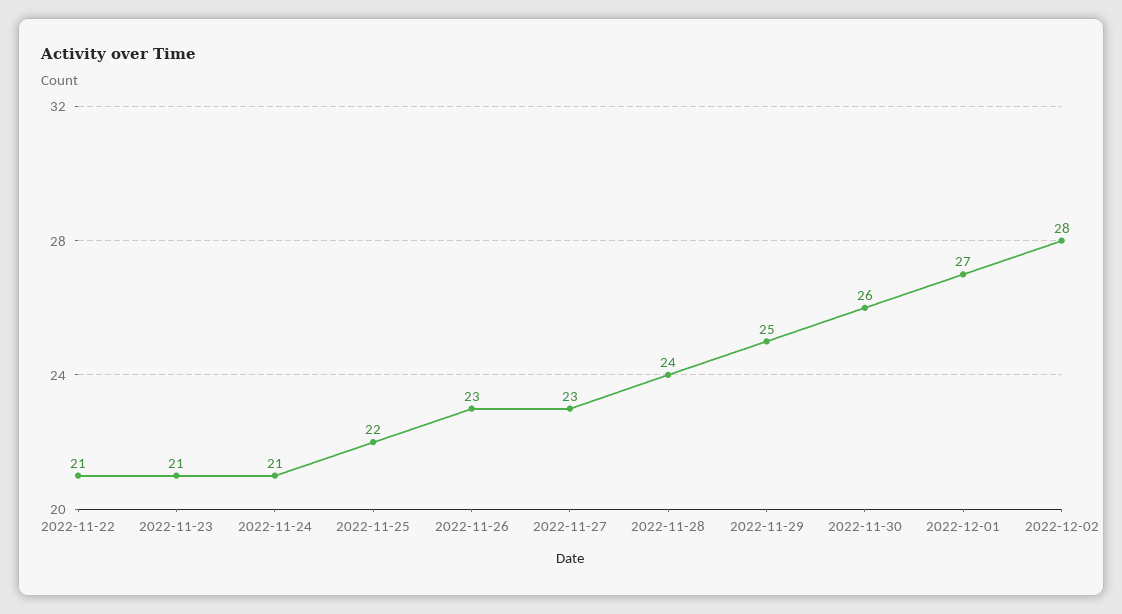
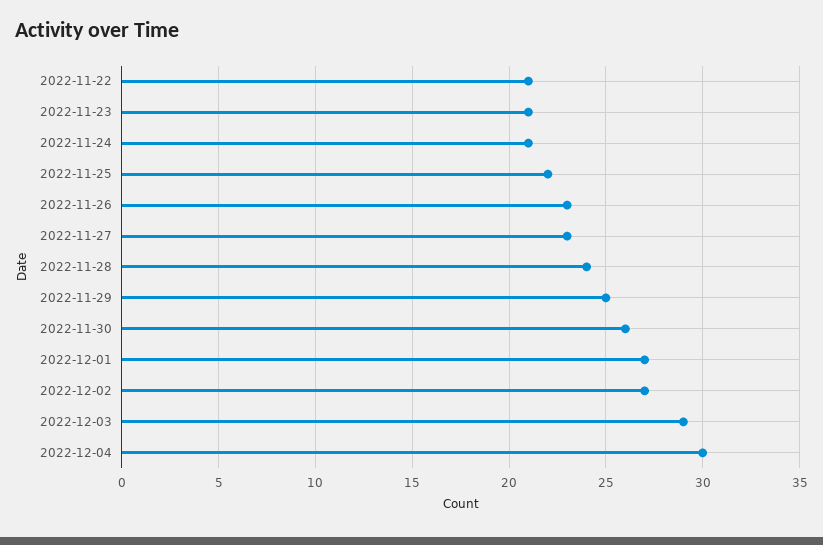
2022-12-02: 28 -> 27
2022-12-03: none -> 29
2022-12-04: none -> 30

